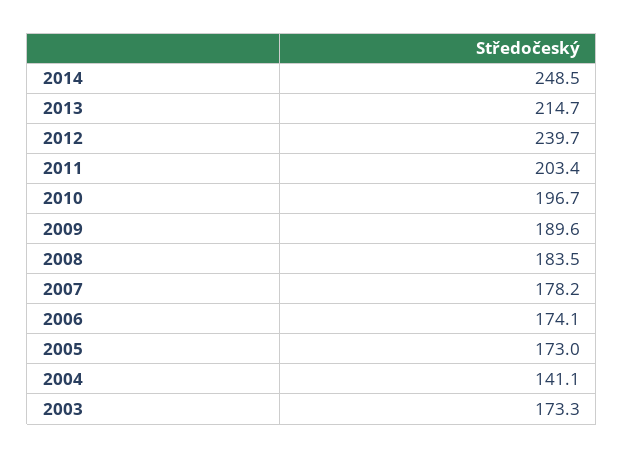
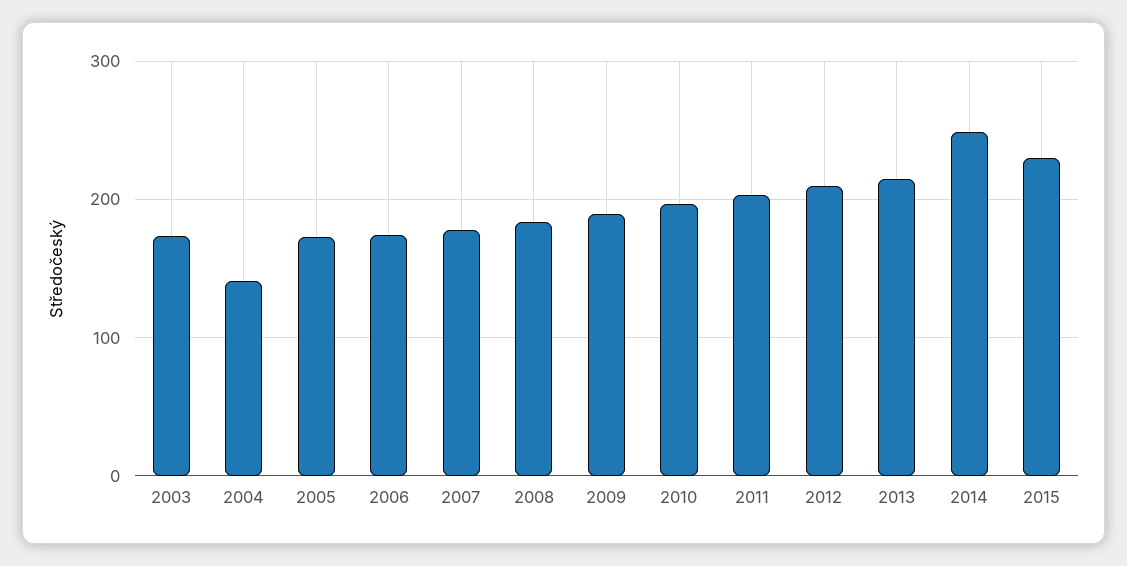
2012: 239.7 -> 210
2015: none -> 230

